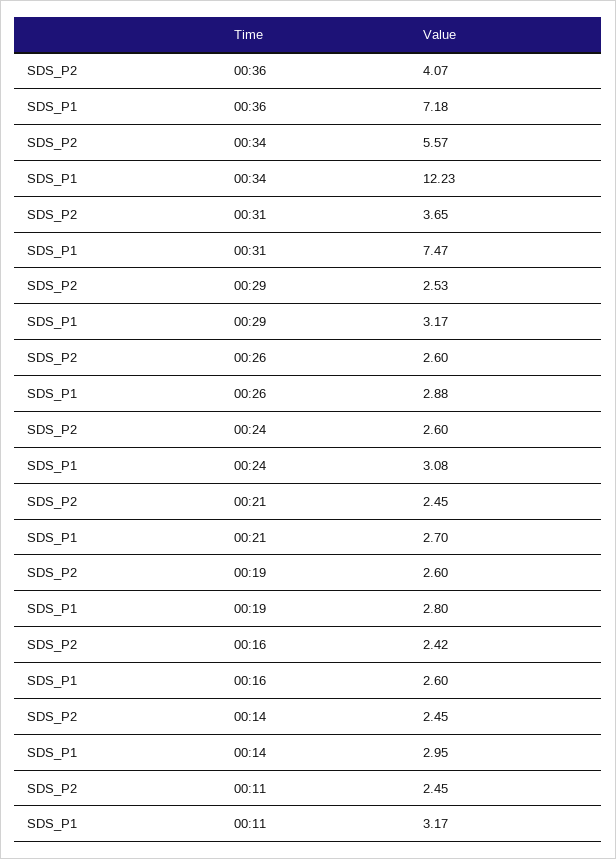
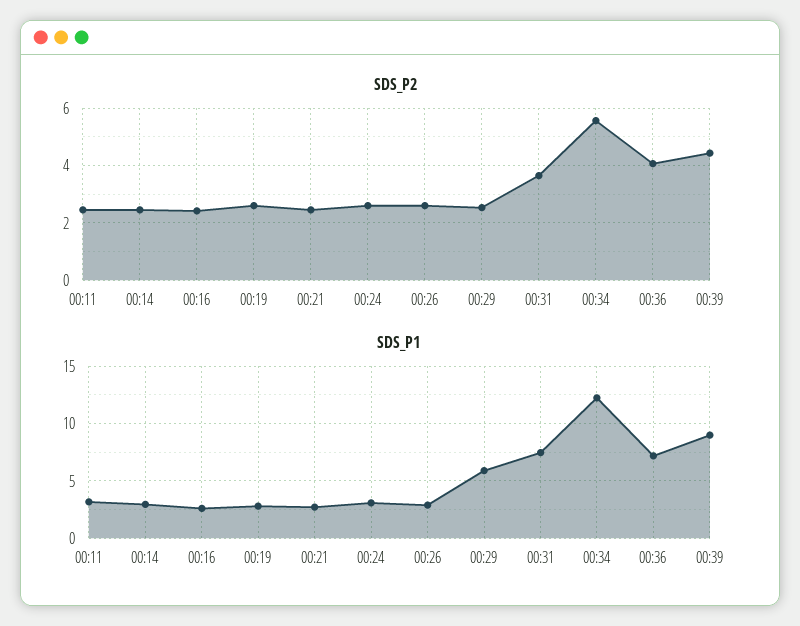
SDS_P1, 00:29: 3.17 -> 6
SDS_P2, 00:39: none -> 4.5
SDS_P1, 00:39: none -> 9

